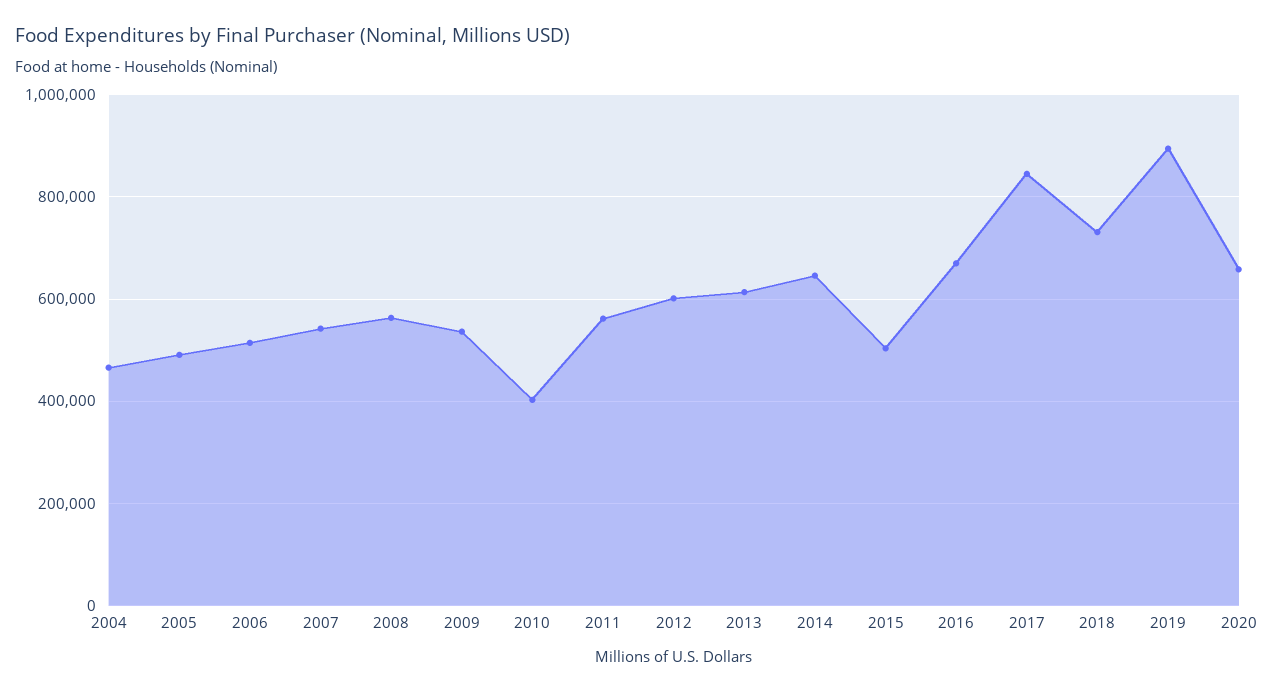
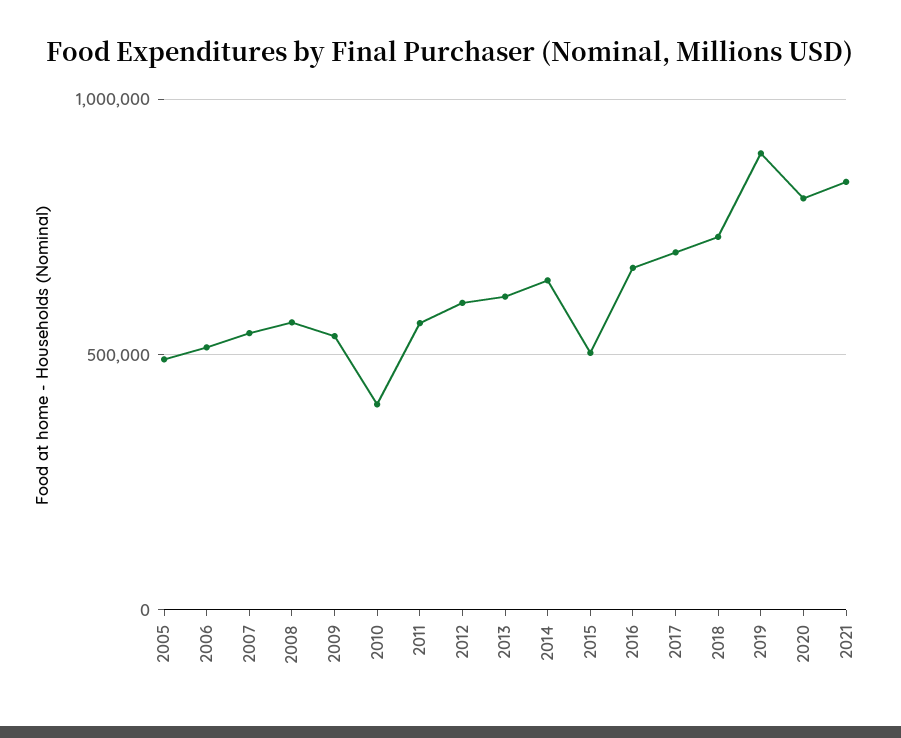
2004: 460000 -> none
2017: 840000 -> 700000
2020: 660000 -> 800000
2021: none -> 850000

